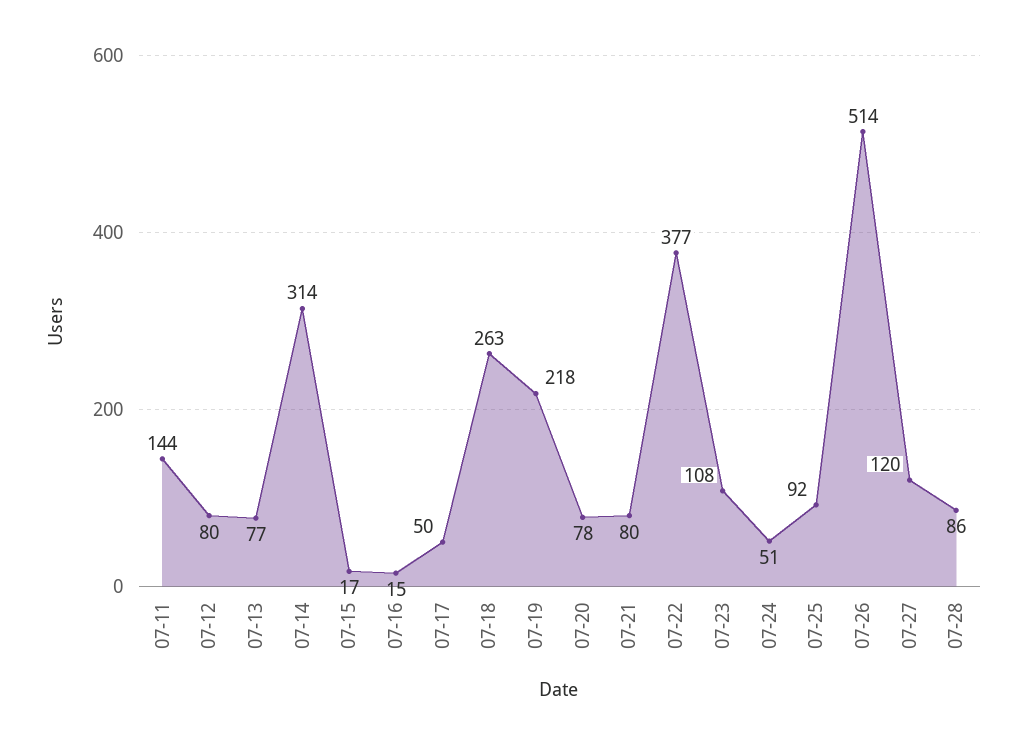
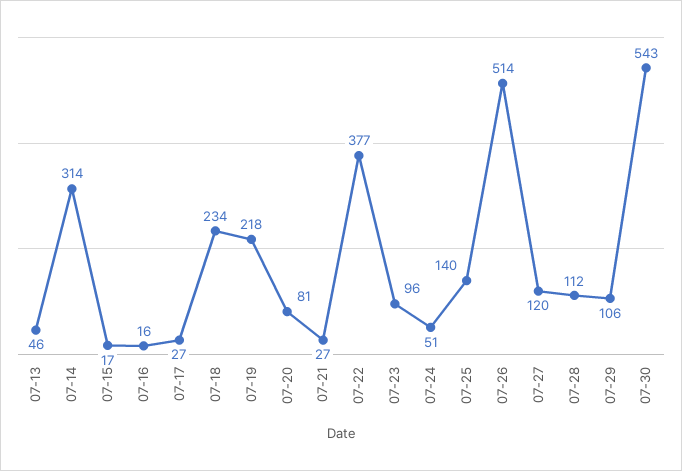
07-11: 144 -> none
07-12: 80 -> none
07-13: 77 -> 46
07-16: 15 -> 16
07-17: 50 -> 27
07-18: 263 -> 234
07-20: 78 -> 81
07-21: 80 -> 27
07-23: 108 -> 96
07-25: 92 -> 140
07-28: 86 -> 112
07-29: none -> 106
07-30: none -> 543

